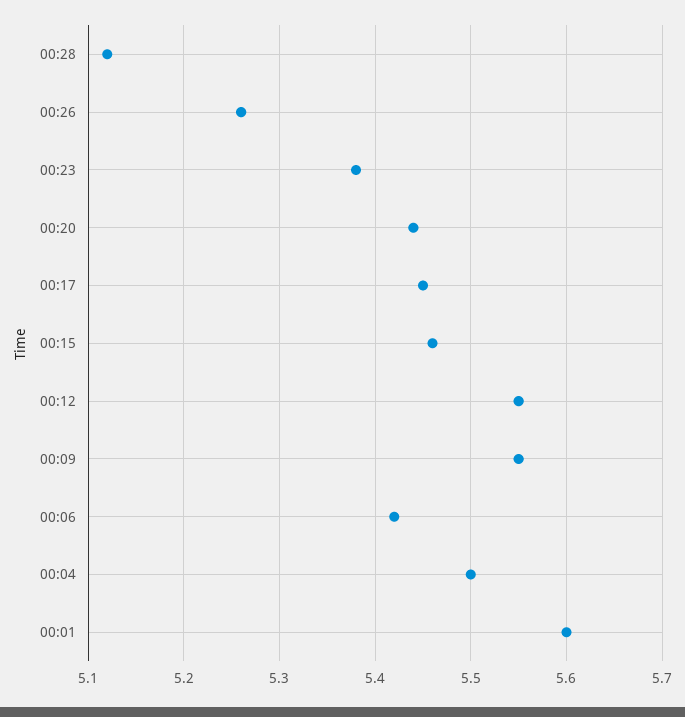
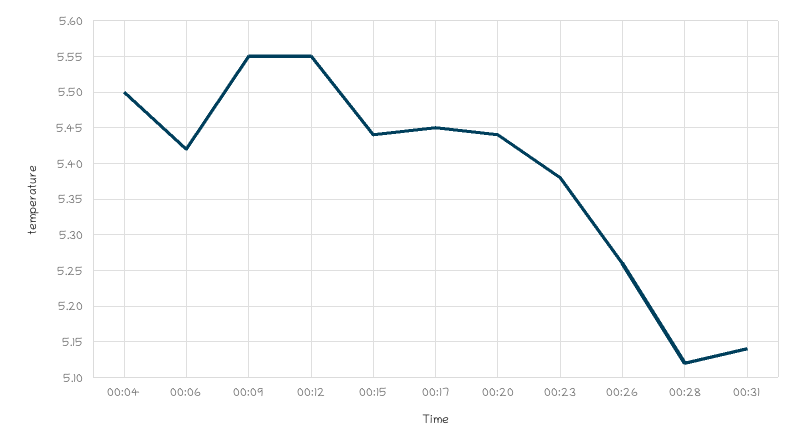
00:15: 5.46 -> 5.44
00:01: 5.6 -> none
00:31: none -> 5.14

